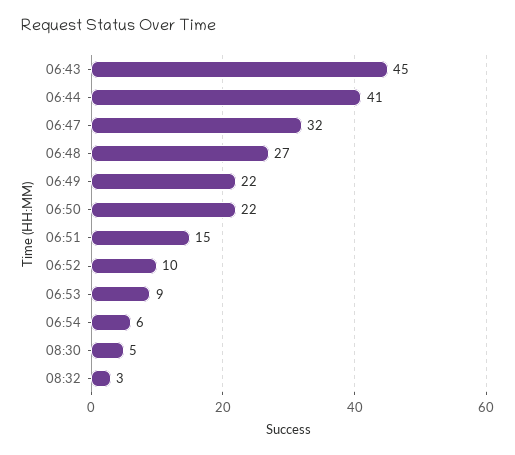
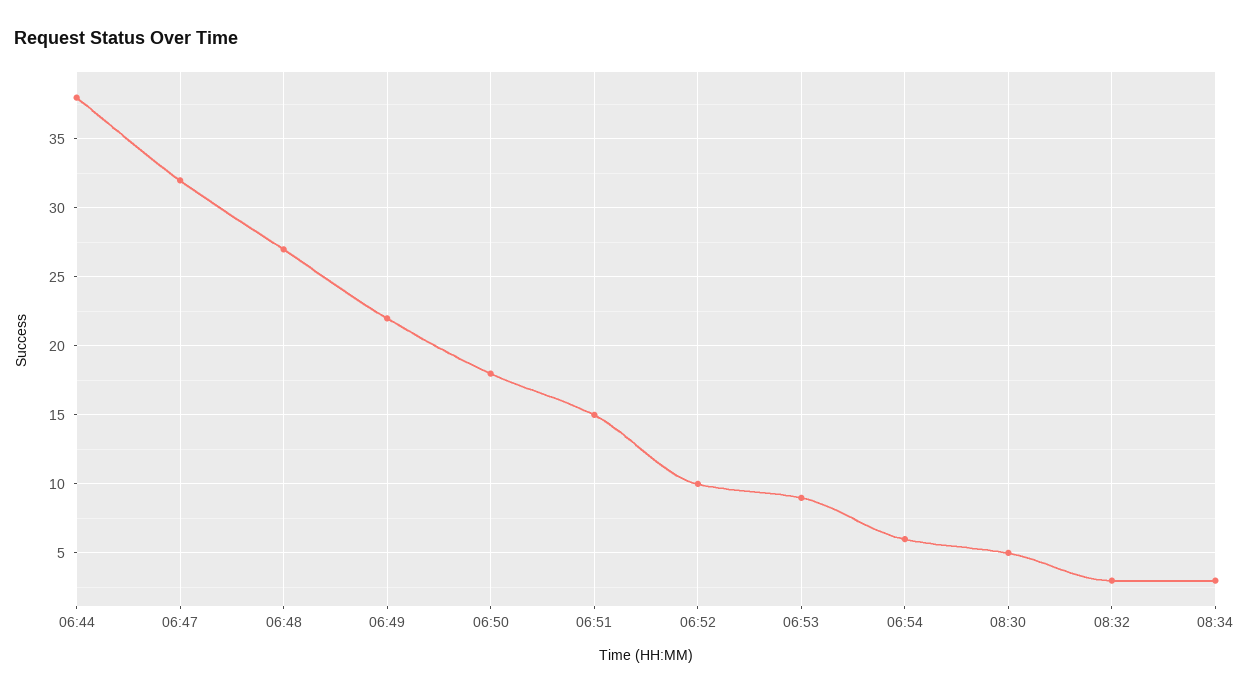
06:43: 45 -> none
06:44: 41 -> 38
06:50: 22 -> 18
08:34: none -> 3

